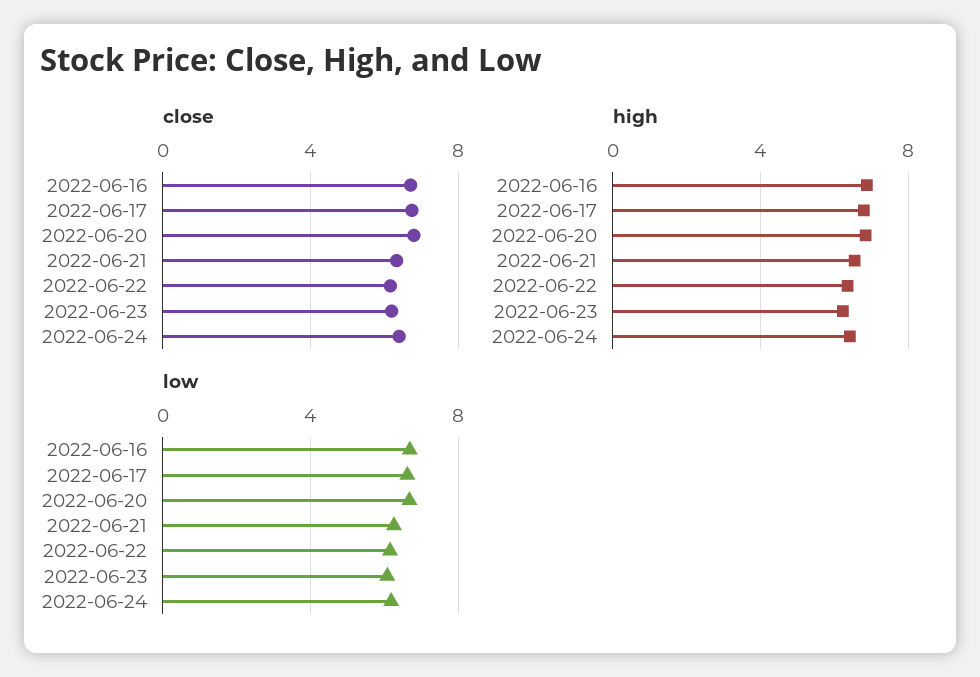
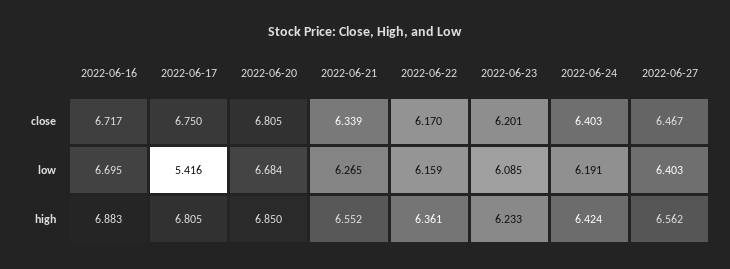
low, 2022-06-17: 6.5 -> 5.416
close, 2022-06-27: none -> 6.467
low, 2022-06-27: none -> 6.403
high, 2022-06-27: none -> 6.562

